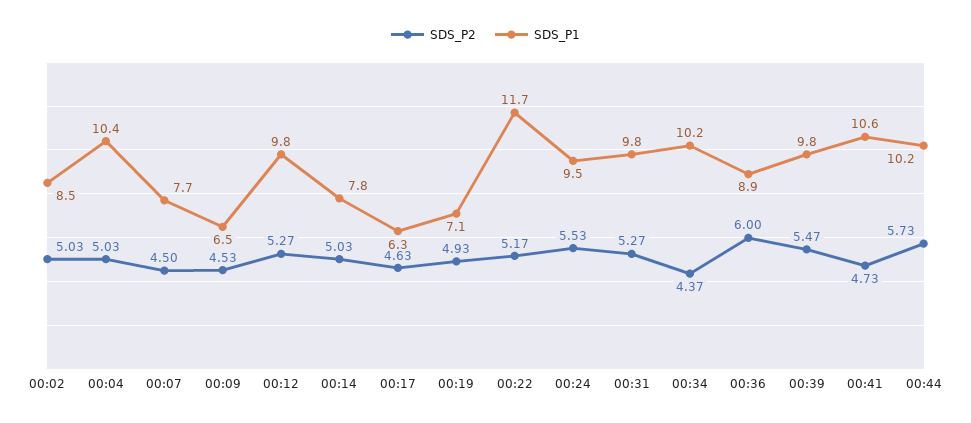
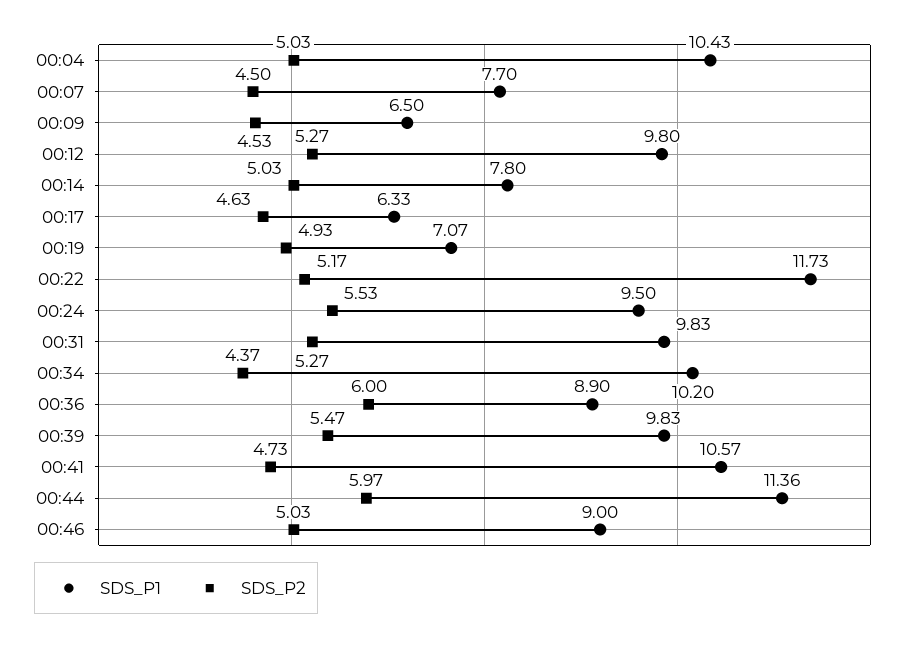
SDS_P2, 00:02: 5.03 -> none
SDS_P1, 00:02: 8.5 -> none
SDS_P2, 00:44: 5.73 -> 5.97
SDS_P1, 00:44: 10.2 -> 11.36
SDS_P1, 00:46: none -> 9
SDS_P2, 00:46: none -> 5.03

